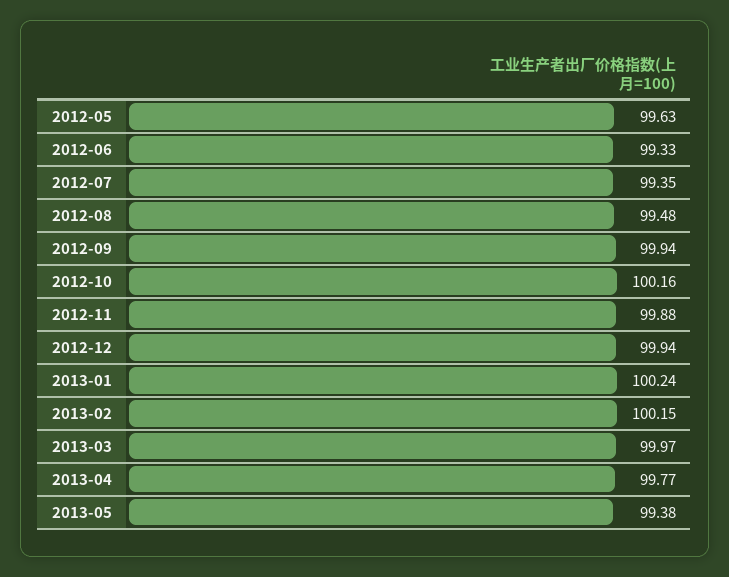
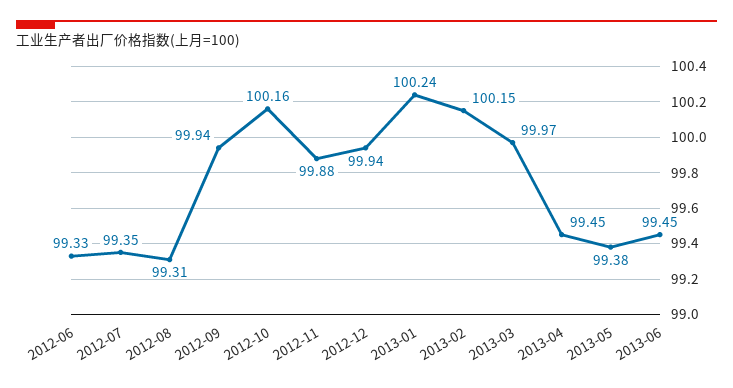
2012-05: 99.63 -> none
2012-08: 99.48 -> 99.31
2013-04: 99.77 -> 99.45
2013-06: none -> 99.45

